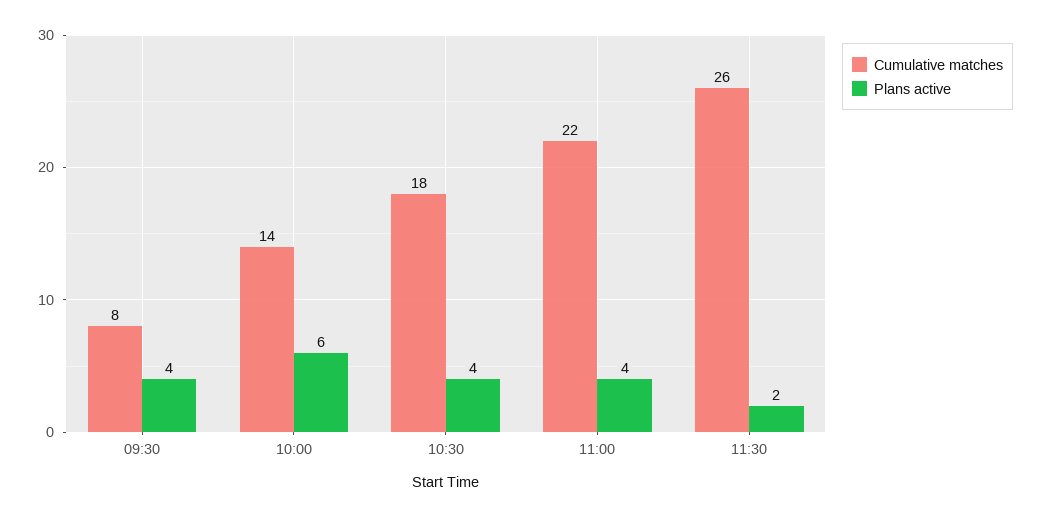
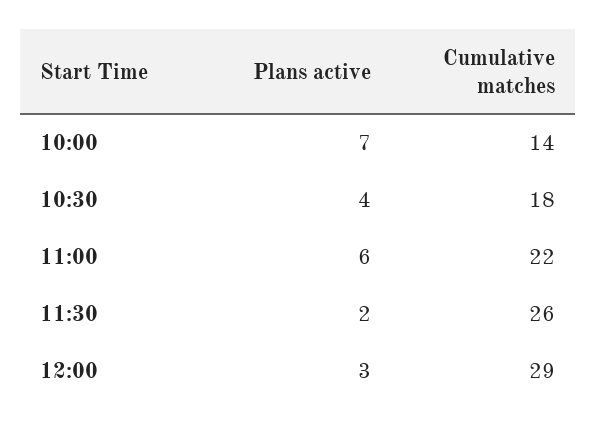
Cumulative matches, 09:30: 8 -> none
Plans active, 09:30: 4 -> none
Plans active, 10:00: 6 -> 7
Plans active, 11:00: 4 -> 6
Plans active, 12:00: none -> 3
Cumulative matches, 12:00: none -> 29

